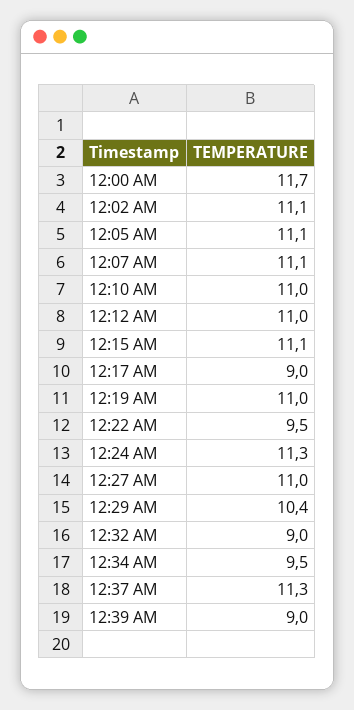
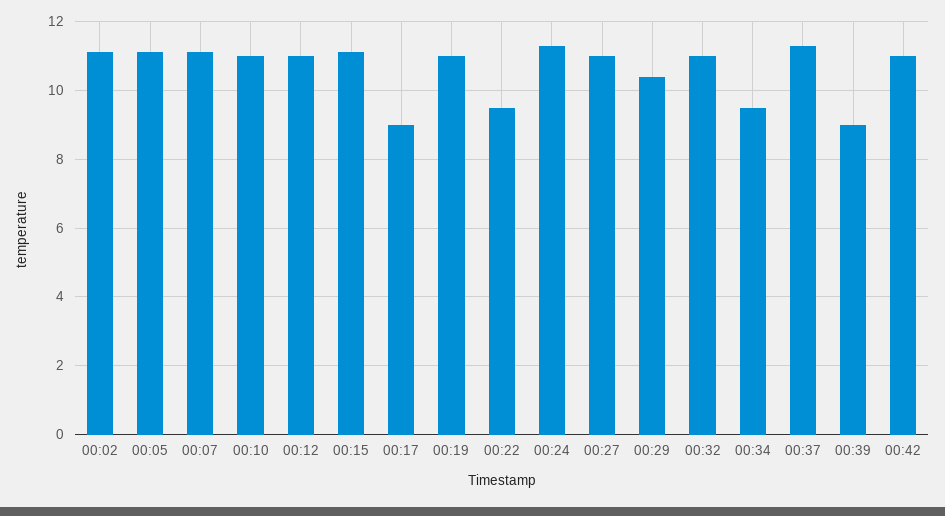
12:00 AM: 11.7 -> none
12:32 AM: 9 -> 11
00:42: none -> 11

